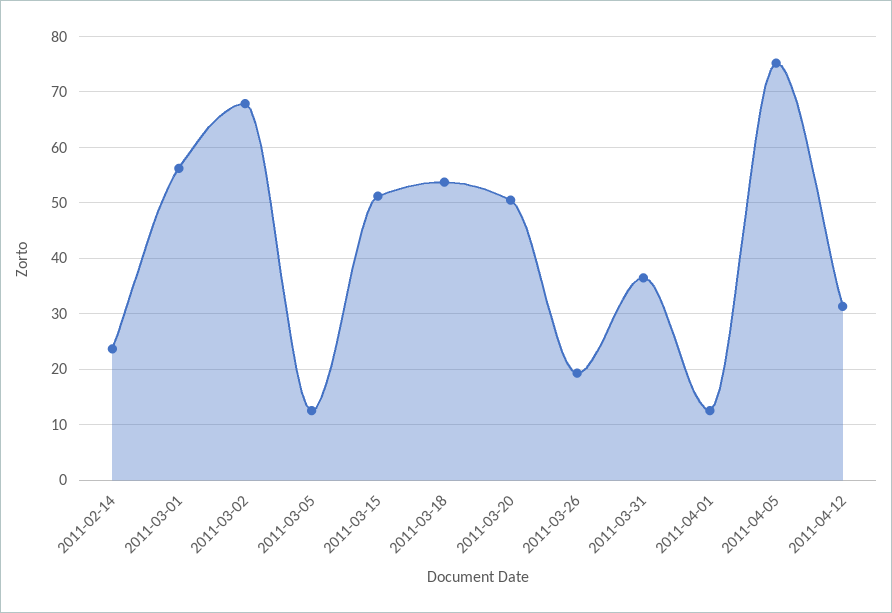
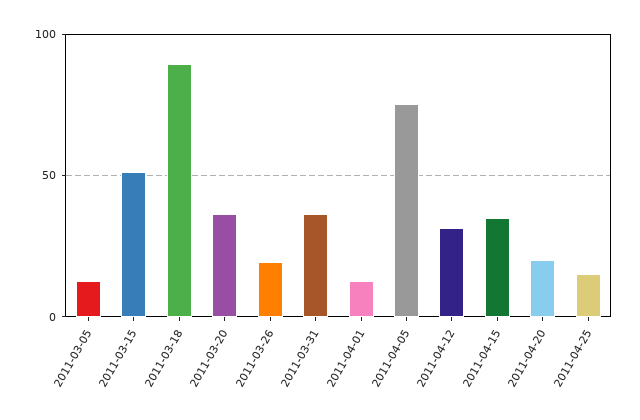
2011-02-14: 24 -> none
2011-03-01: 56 -> none
2011-03-02: 68 -> none
2011-03-18: 54 -> 90
2011-03-20: 50 -> 35
2011-04-15: none -> 35
2011-04-20: none -> 20
2011-04-25: none -> 15

